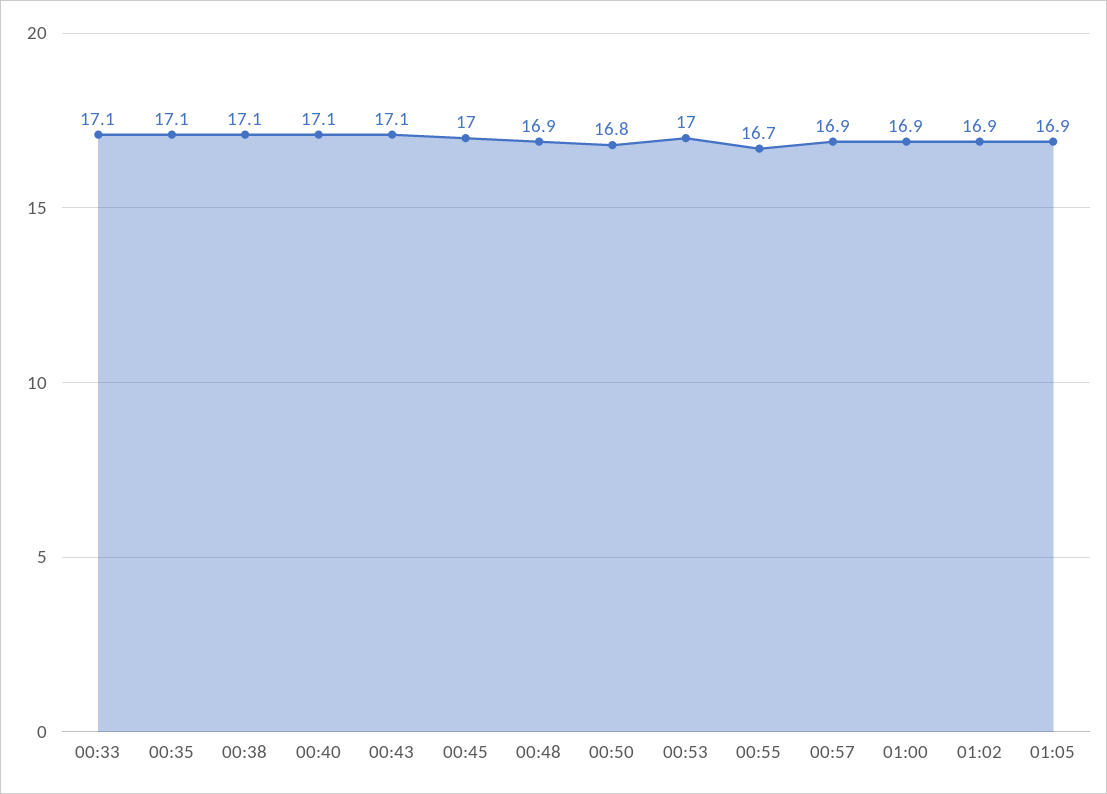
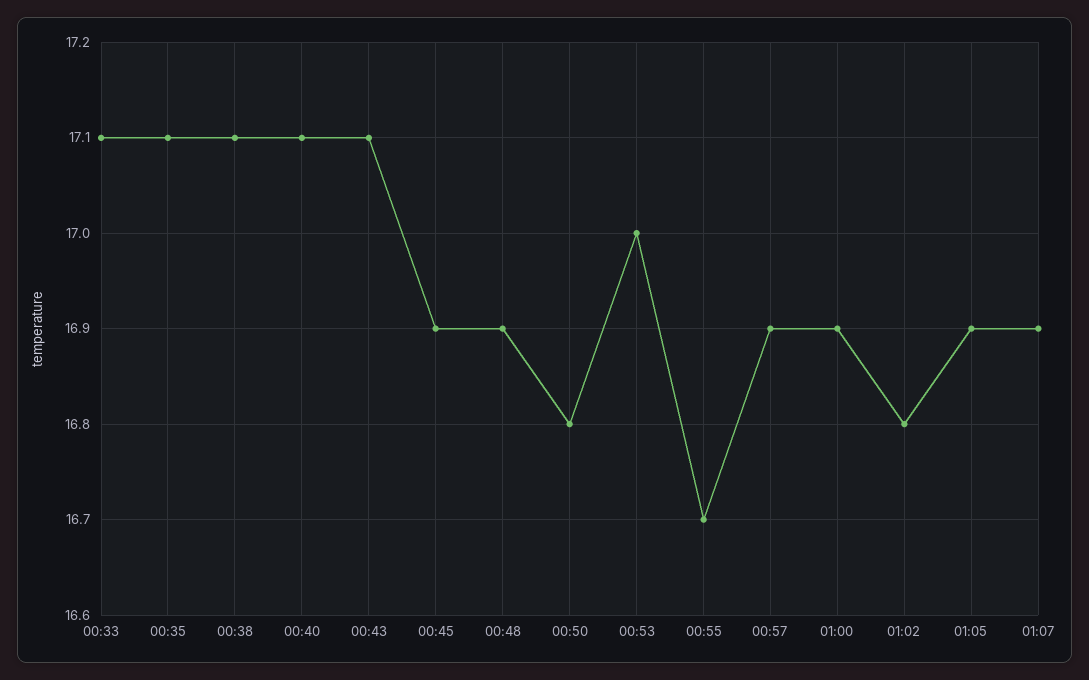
00:45: 17 -> 16.9
01:02: 16.9 -> 16.8
01:07: none -> 16.9

